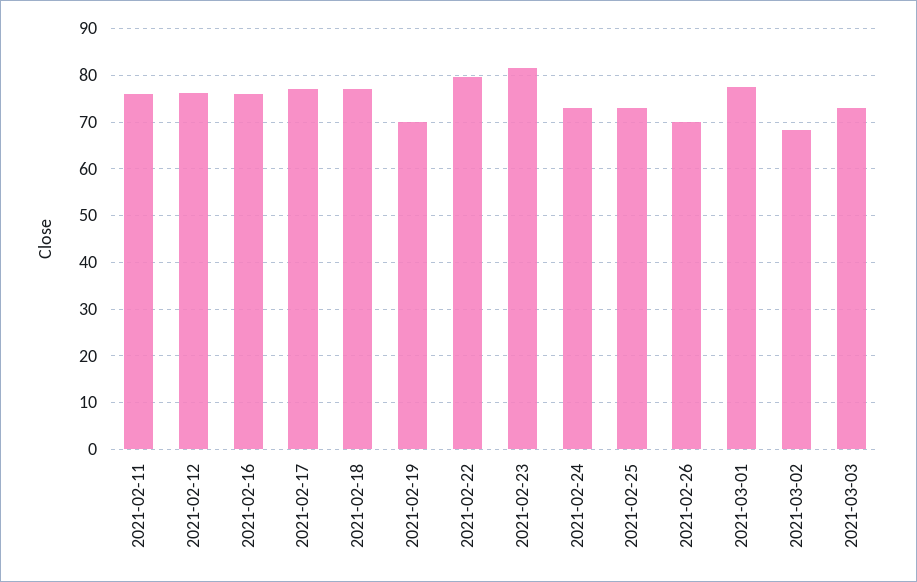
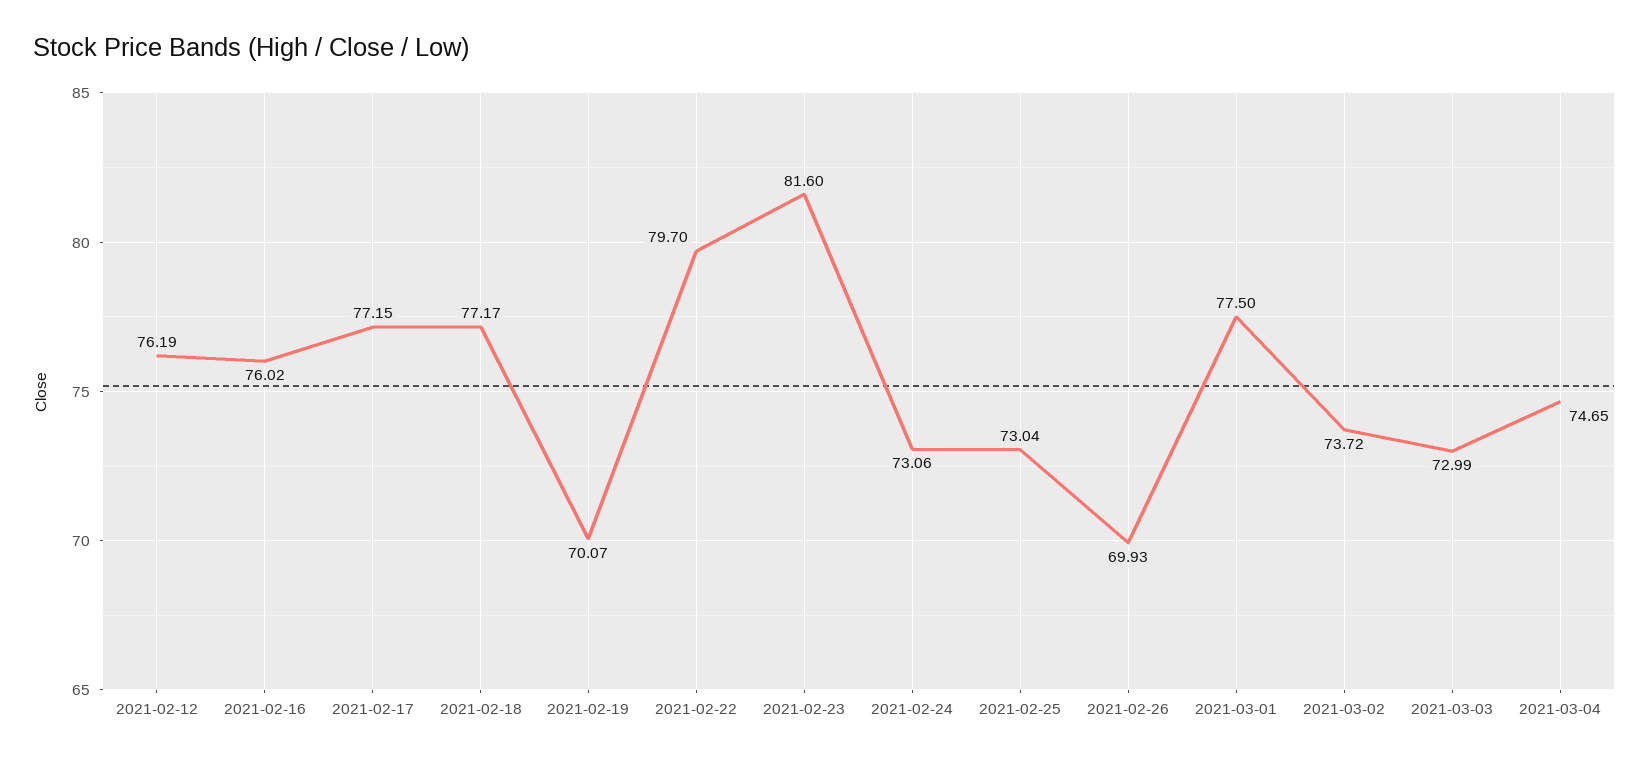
2021-02-11: 76 -> none
2021-03-02: 68 -> 73.72
2021-03-04: none -> 74.65

